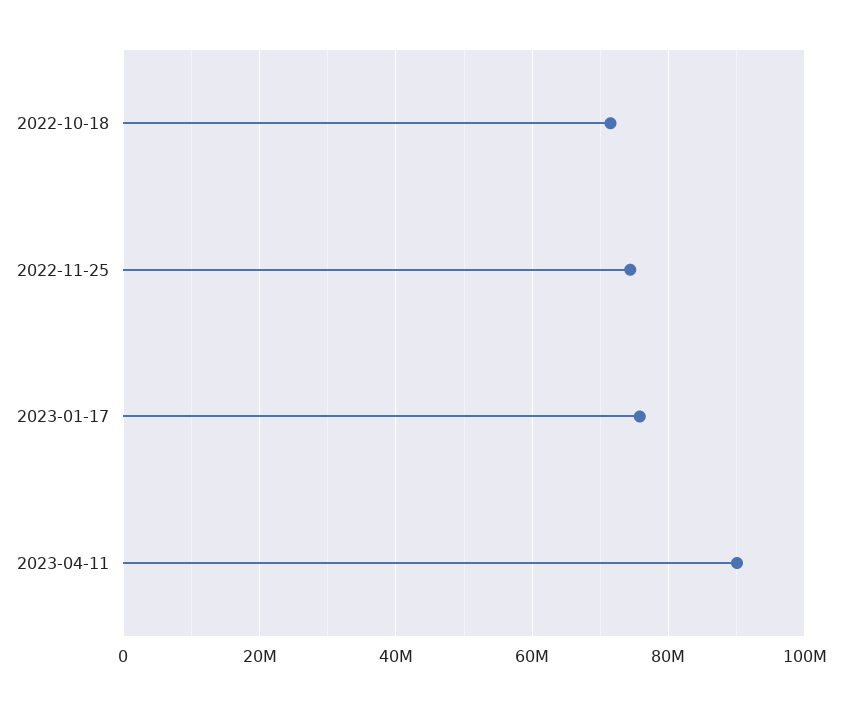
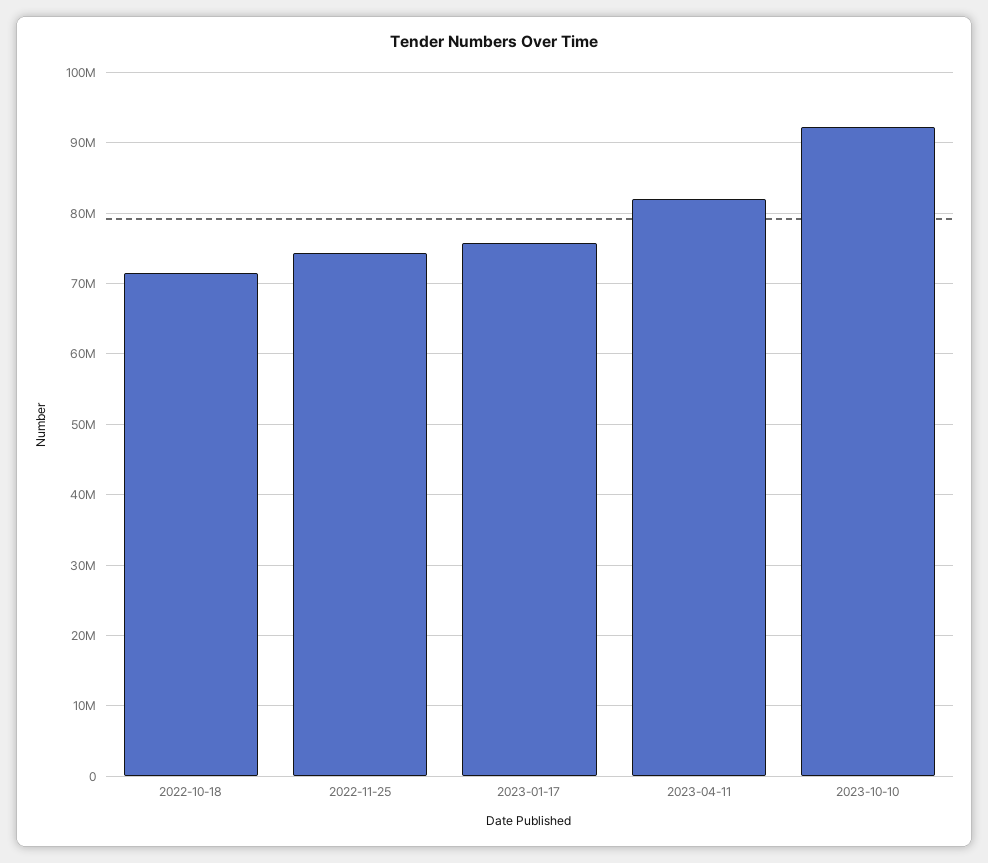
2023-04-11: 90000000 -> 82000000
2023-10-10: none -> 92000000

